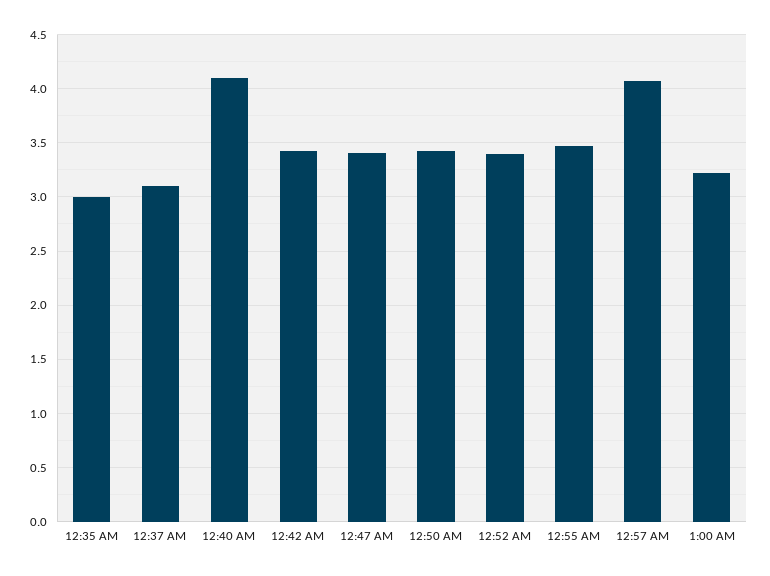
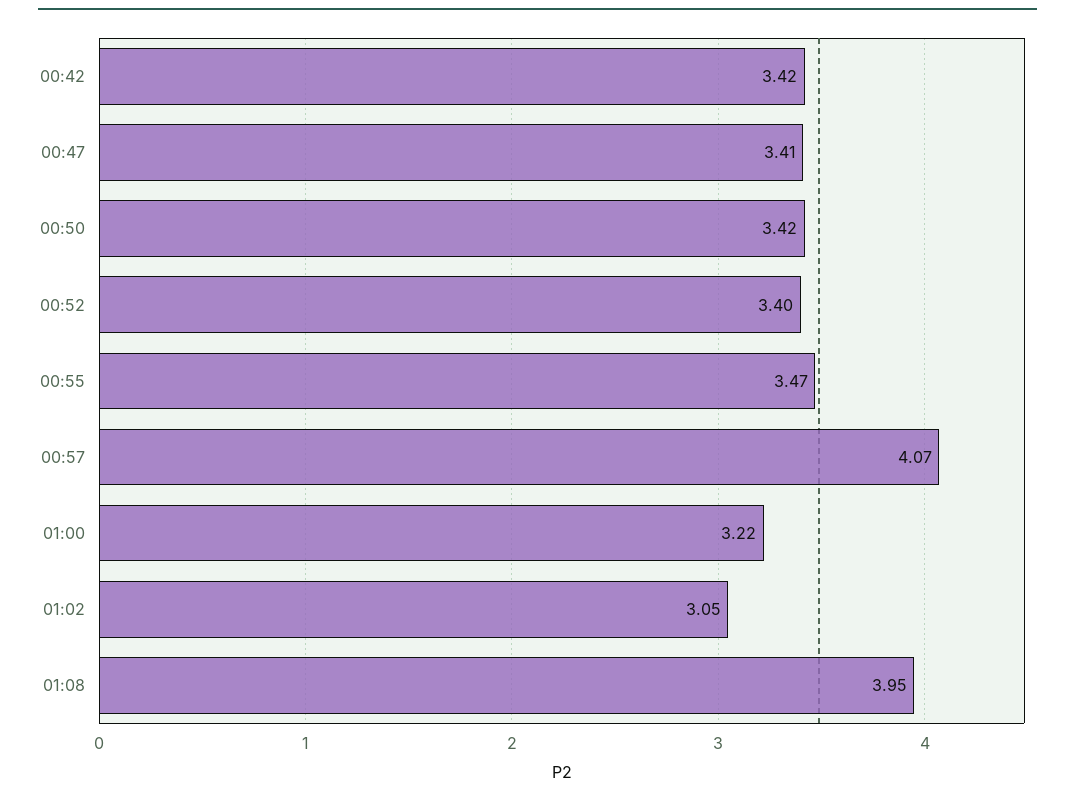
12:35 AM: 3 -> none
12:37 AM: 3.1 -> none
12:40 AM: 4.1 -> none
01:02: none -> 3.05
01:08: none -> 3.95

